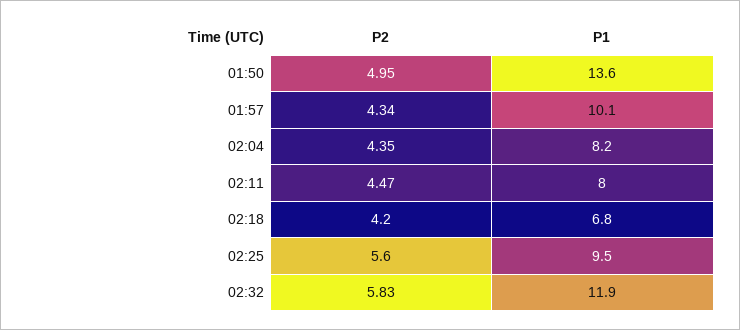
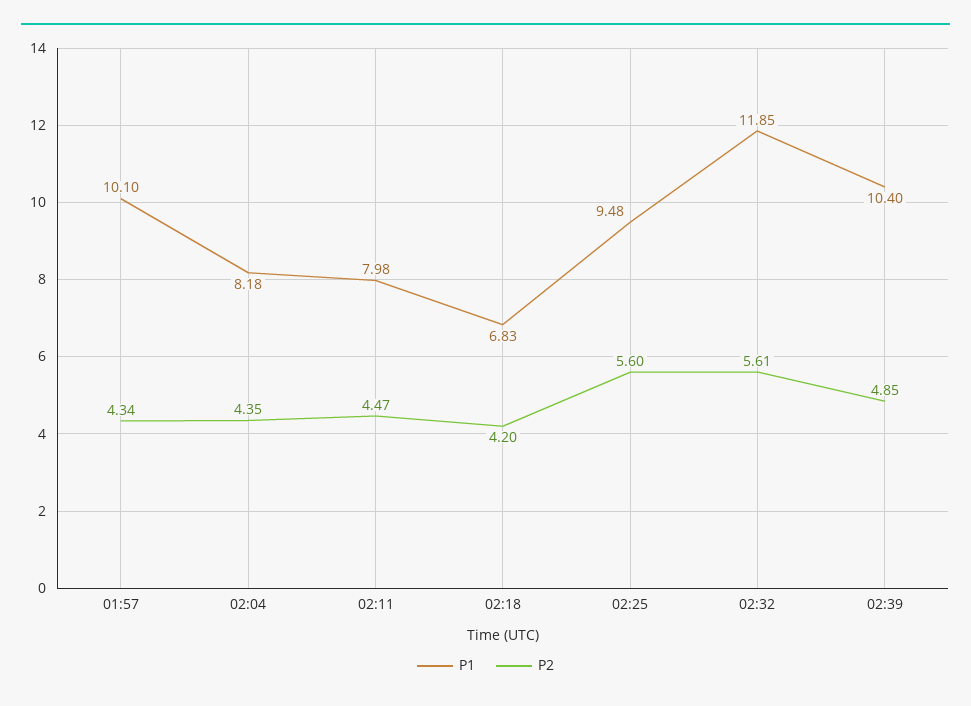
P2, 01:50: 4.95 -> none
P1, 01:50: 13.6 -> none
P2, 02:32: 5.83 -> 5.61
P1, 02:39: none -> 10.4
P2, 02:39: none -> 4.85

